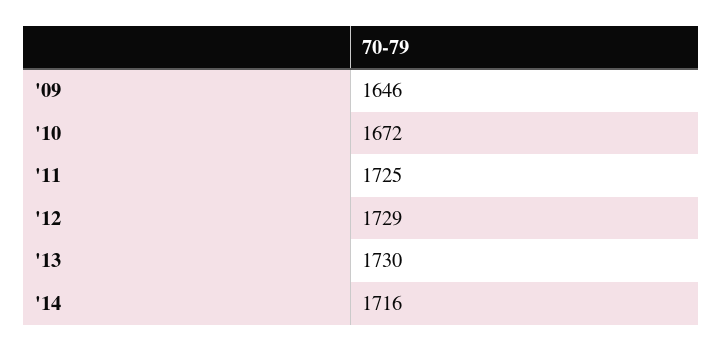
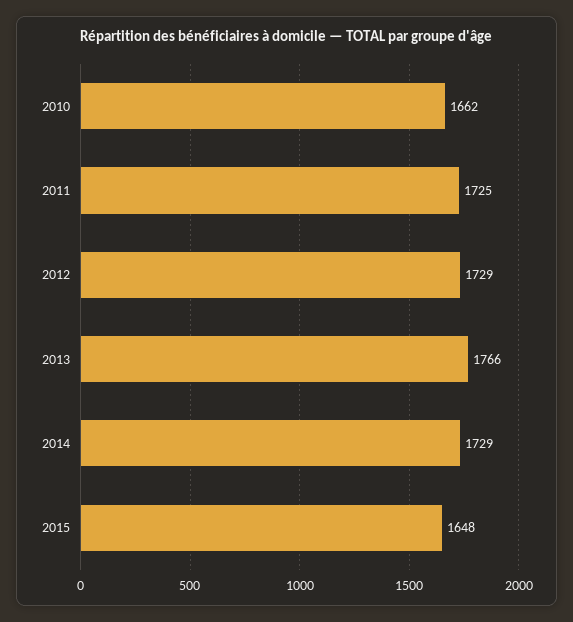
'09: 1646 -> none
'10: 1672 -> 1662
'13: 1730 -> 1766
'14: 1716 -> 1729
2015: none -> 1648

